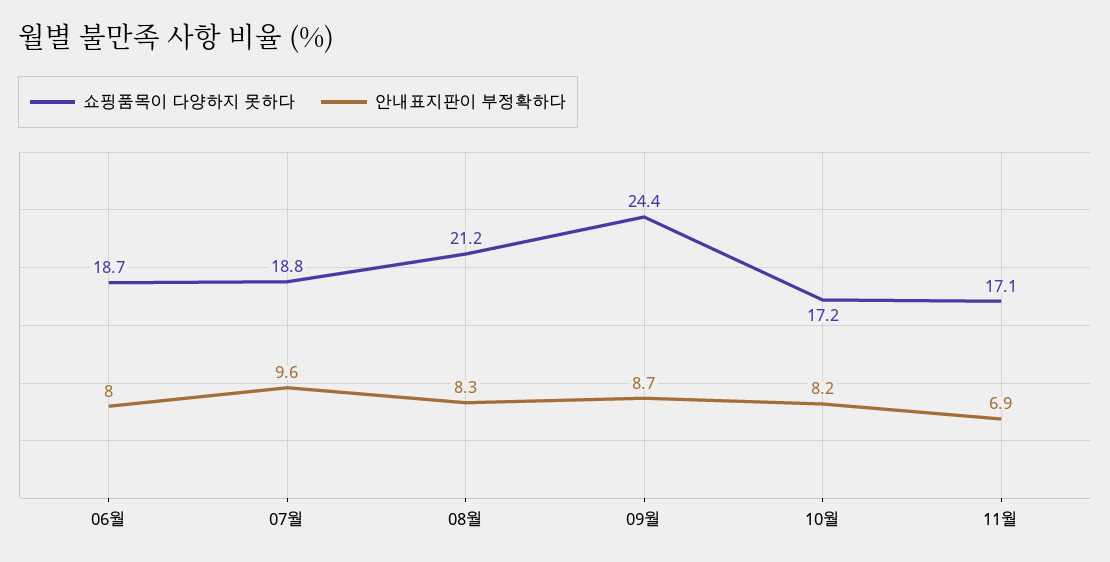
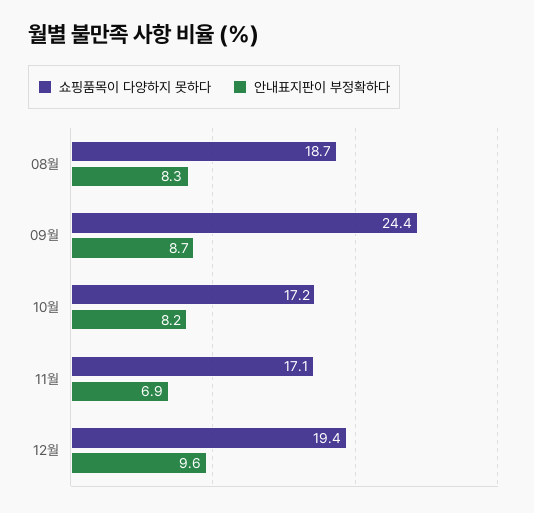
쇼핑품목이 다양하지 못하다, 06월: 18.7 -> none
안내표지판이 부정확하다, 06월: 8 -> none
쇼핑품목이 다양하지 못하다, 07월: 18.8 -> none
안내표지판이 부정확하다, 07월: 9.6 -> none
쇼핑품목이 다양하지 못하다, 08월: 21.2 -> 18.7
쇼핑품목이 다양하지 못하다, 12월: none -> 19.4
안내표지판이 부정확하다, 12월: none -> 9.6

